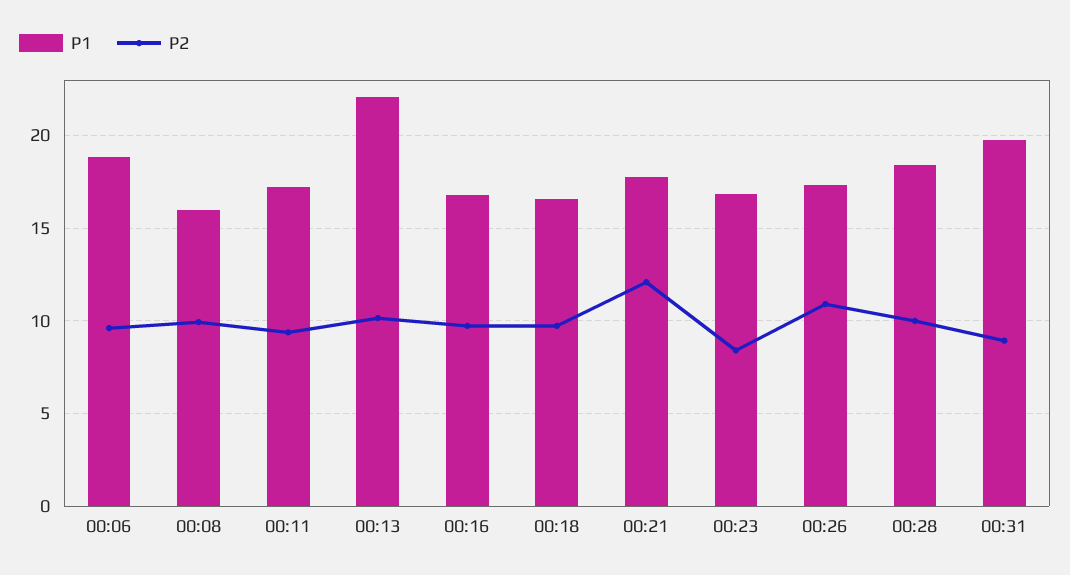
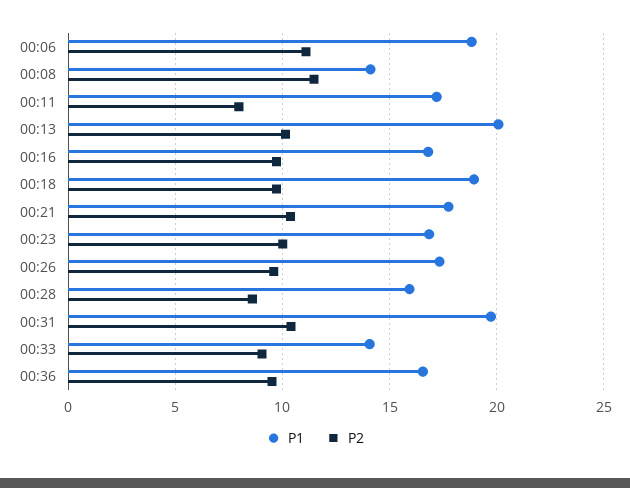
P2, 00:06: 9.5 -> 11
P1, 00:08: 16 -> 14
P2, 00:08: 10 -> 11.5
P2, 00:11: 9.5 -> 8
P1, 00:13: 22 -> 20
P1, 00:18: 16.5 -> 19
P2, 00:21: 12 -> 10.5
P2, 00:23: 8.5 -> 10
P2, 00:26: 11 -> 9.5
P1, 00:28: 18.5 -> 16
P2, 00:28: 10 -> 8.5
P2, 00:31: 9 -> 10.5
P1, 00:33: none -> 14
P2, 00:33: none -> 9
P1, 00:36: none -> 16.5
P2, 00:36: none -> 9.5

